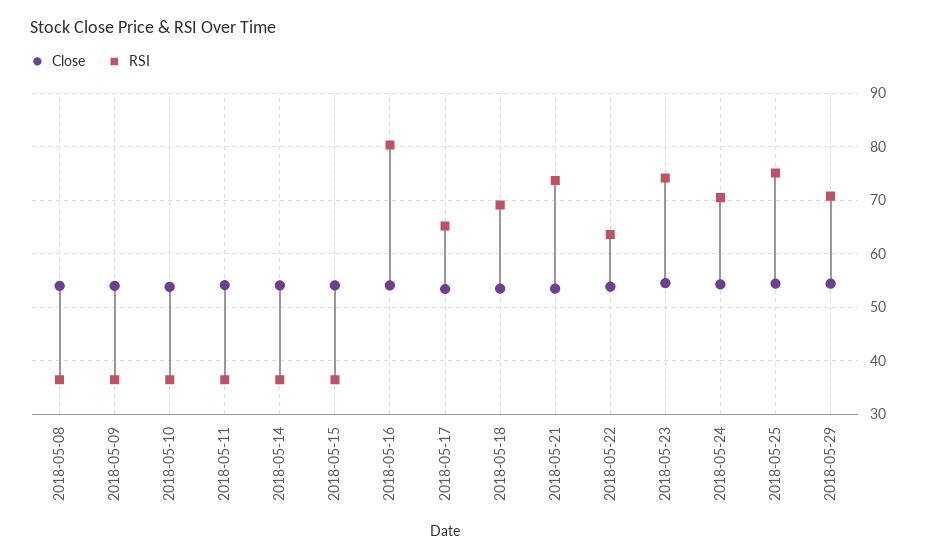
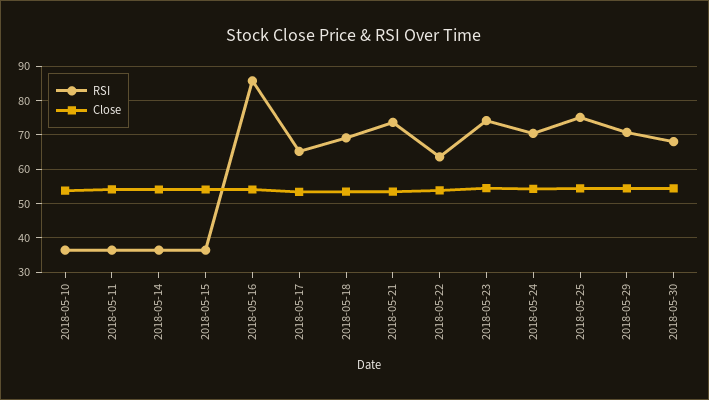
Close, 2018-05-08: 54 -> none
RSI, 2018-05-08: 36 -> none
Close, 2018-05-09: 54 -> none
RSI, 2018-05-09: 36 -> none
RSI, 2018-05-16: 80 -> 86
RSI, 2018-05-30: none -> 68
Close, 2018-05-30: none -> 54

